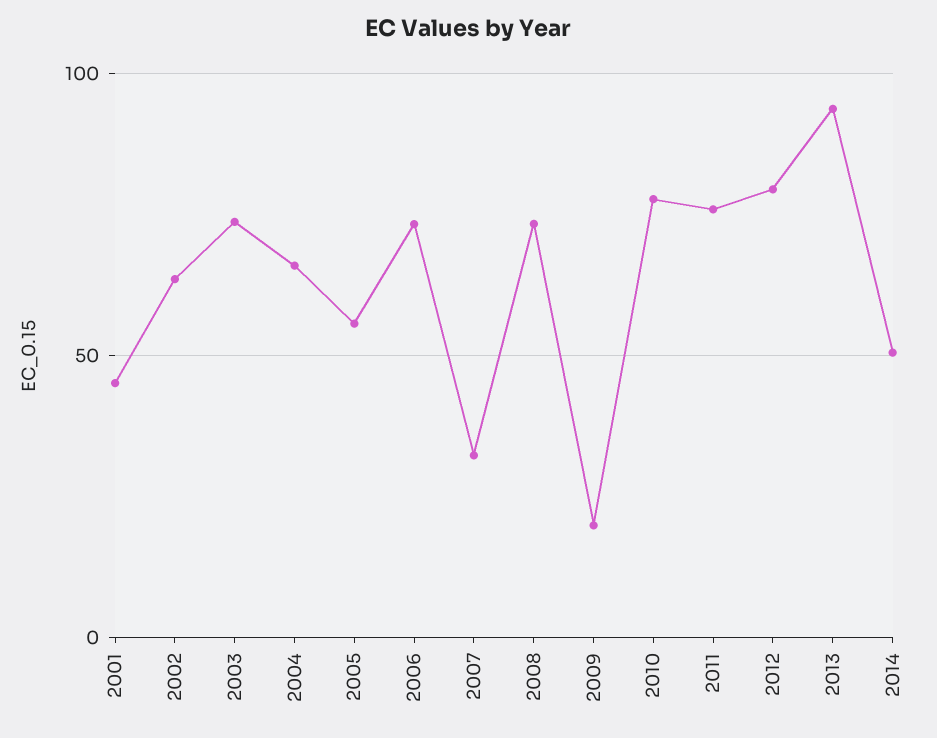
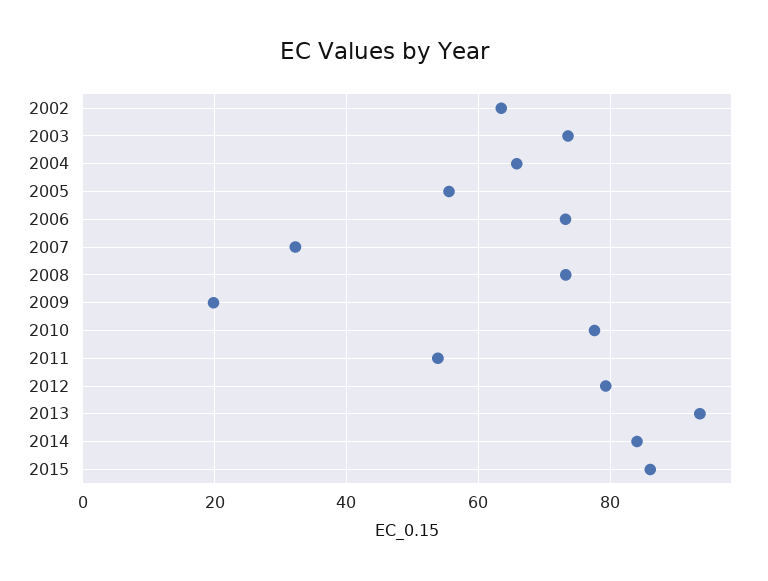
2001: 45 -> none
2011: 75 -> 54
2014: 50 -> 84
2015: none -> 86

